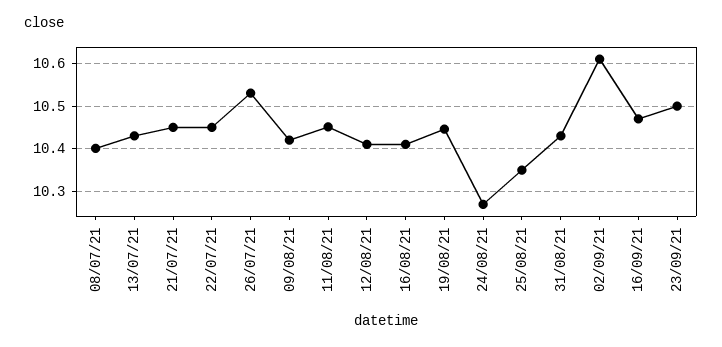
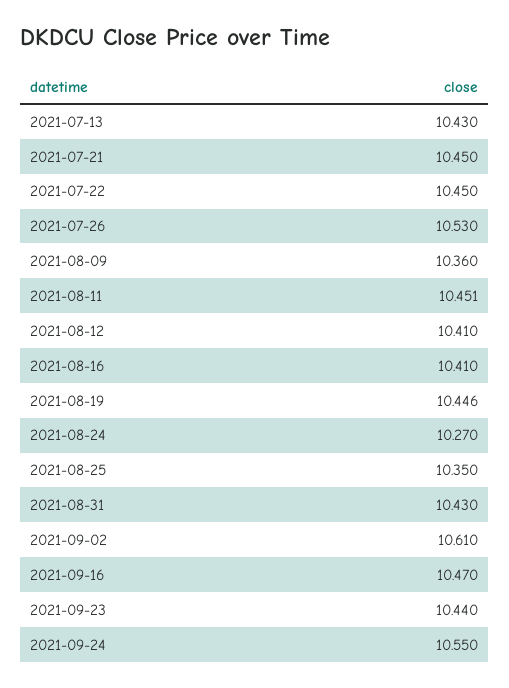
08/07/21: 10.4 -> none
09/08/21: 10.42 -> 10.36
23/09/21: 10.5 -> 10.44
2021-09-24: none -> 10.55

